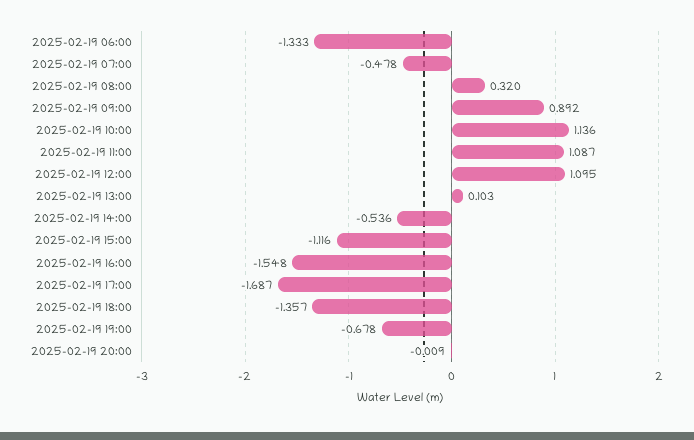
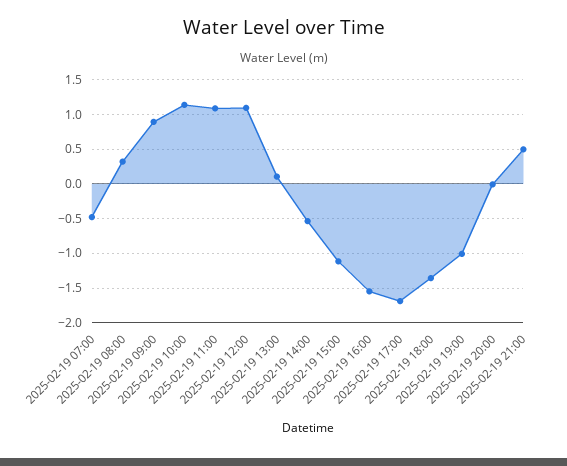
2025-02-19 06:00: -1.333 -> none
2025-02-19 19:00: -0.678 -> -1
2025-02-19 21:00: none -> 0.5

